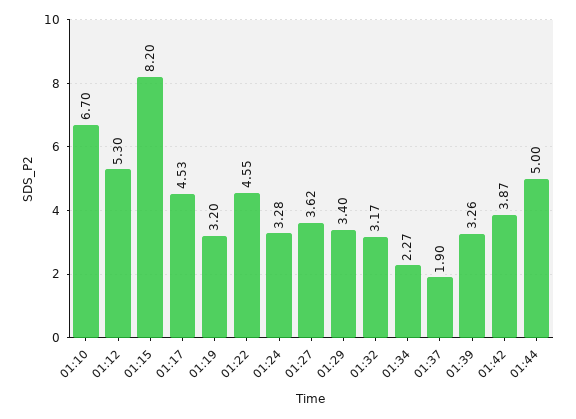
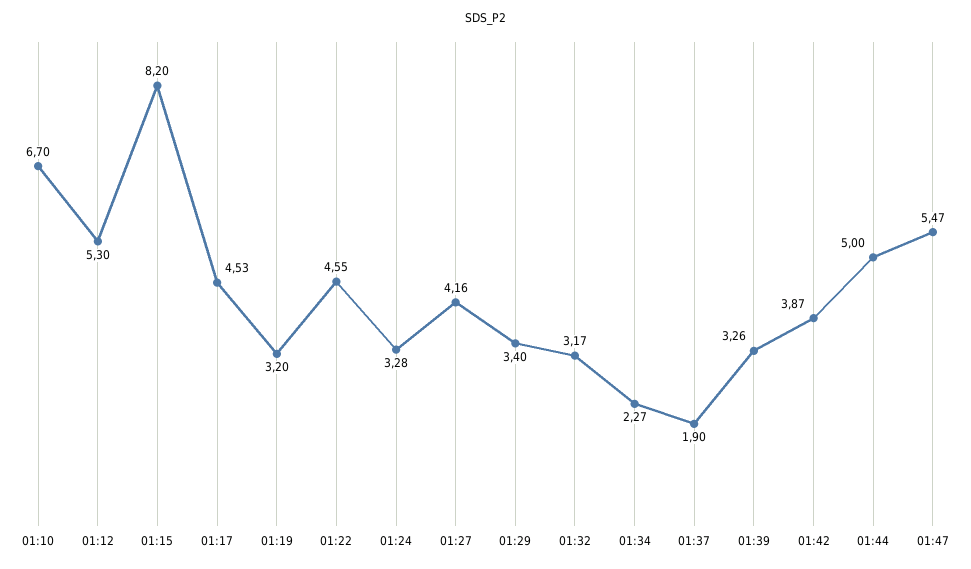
01:27: 3.62 -> 4.16
01:47: none -> 5.47

